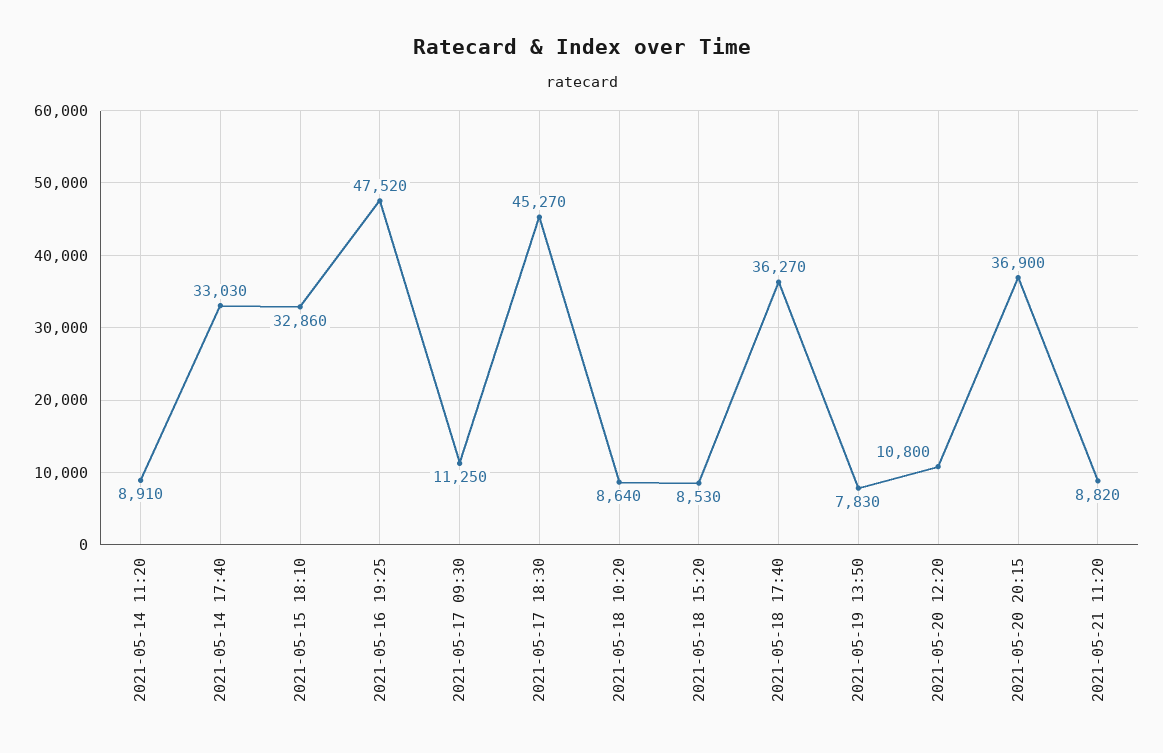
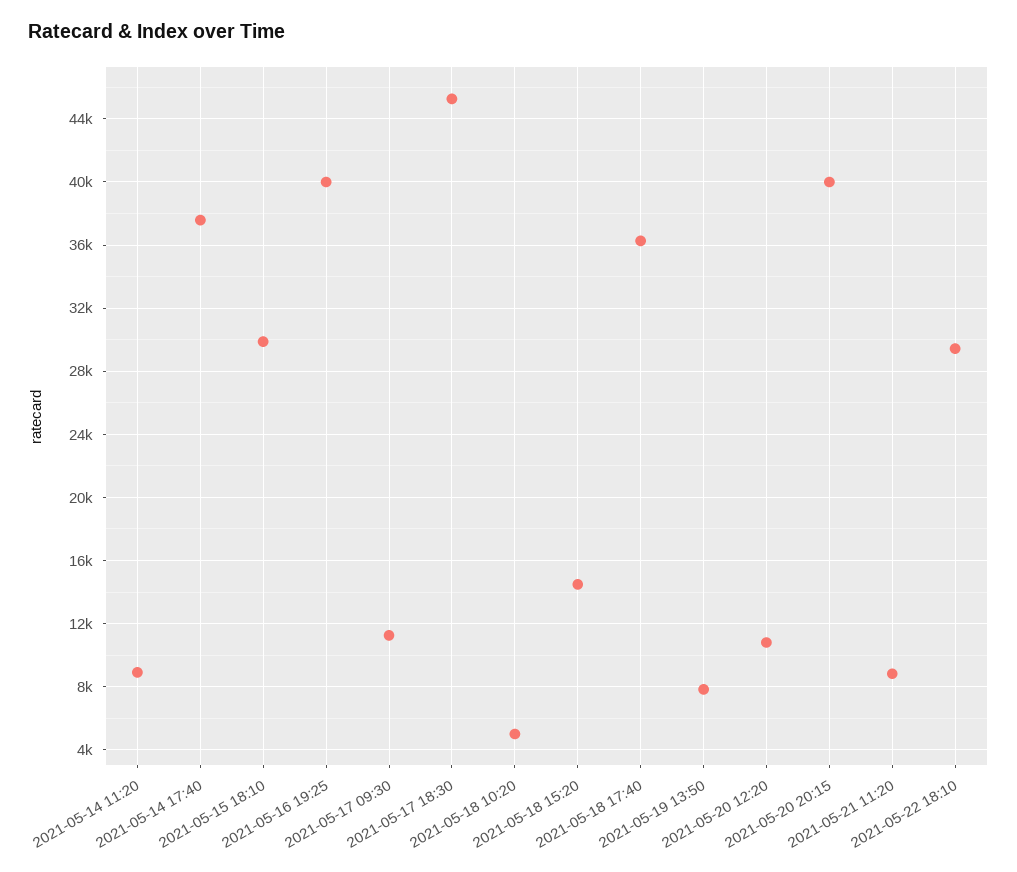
2021-05-14 17:40: 33030 -> 37500
2021-05-15 18:10: 32860 -> 30000
2021-05-16 19:25: 47520 -> 40000
2021-05-18 10:20: 8640 -> 5000
2021-05-18 15:20: 8530 -> 14500
2021-05-20 20:15: 36900 -> 40000
2021-05-22 18:10: none -> 29500

